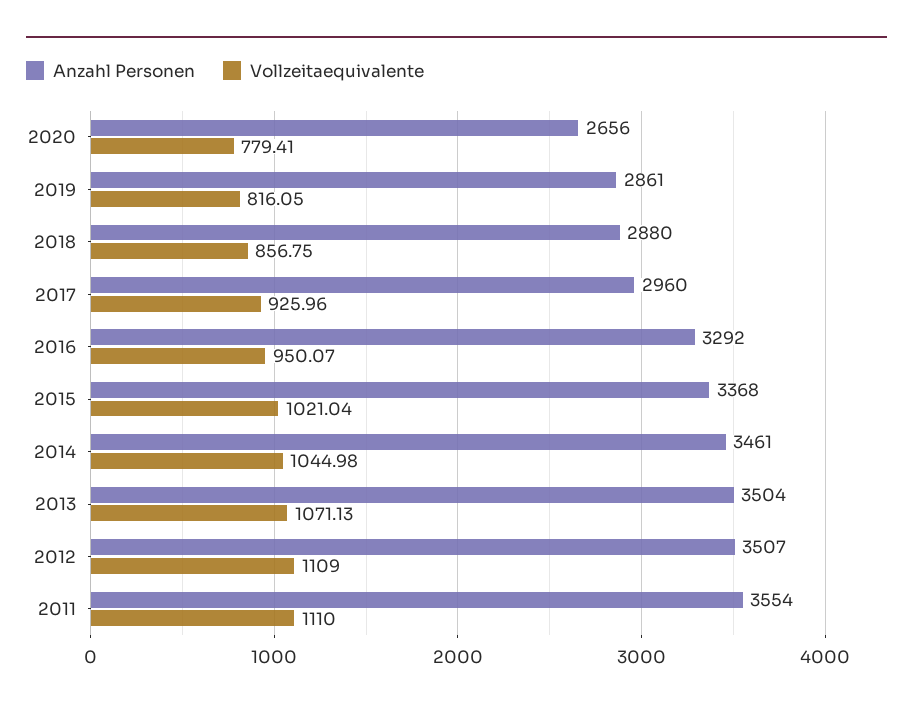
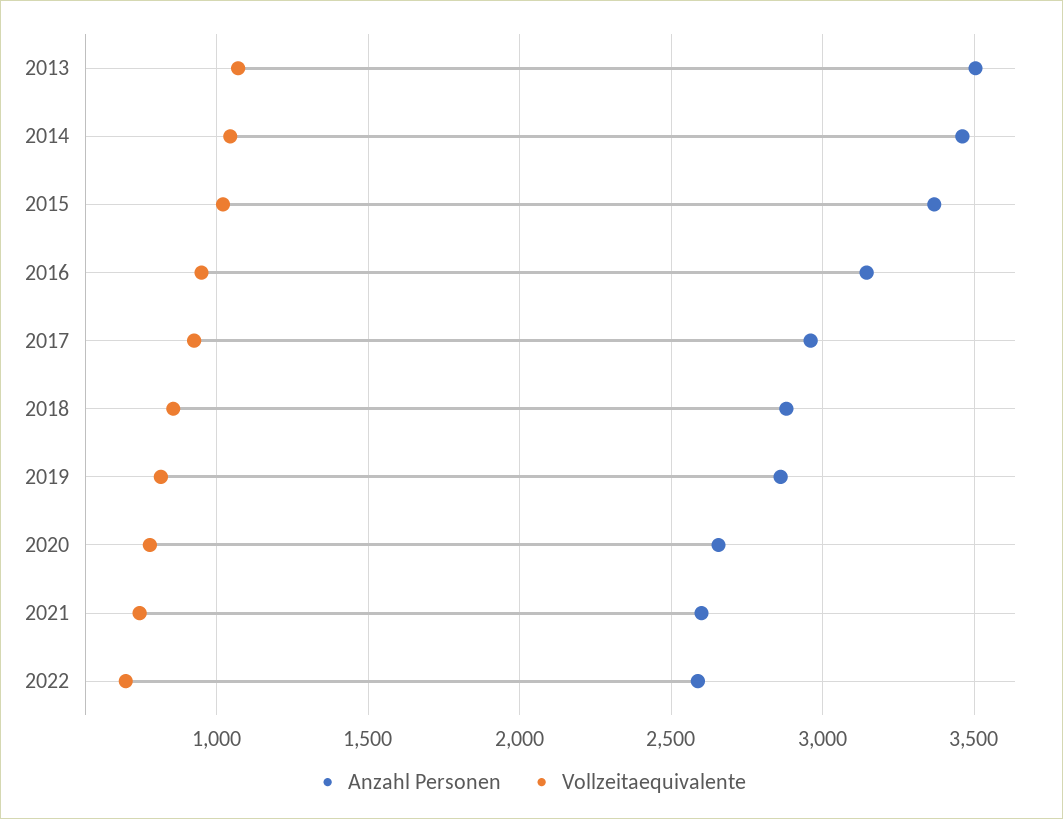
Anzahl Personen, 2016: 3292 -> 3150
Anzahl Personen, 2012: 3507 -> none
Vollzeitaequivalente, 2012: 1109 -> none
Anzahl Personen, 2011: 3554 -> none
Vollzeitaequivalente, 2011: 1110 -> none
Anzahl Personen, 2021: none -> 2600
Vollzeitaequivalente, 2021: none -> 750
Anzahl Personen, 2022: none -> 2600
Vollzeitaequivalente, 2022: none -> 700

